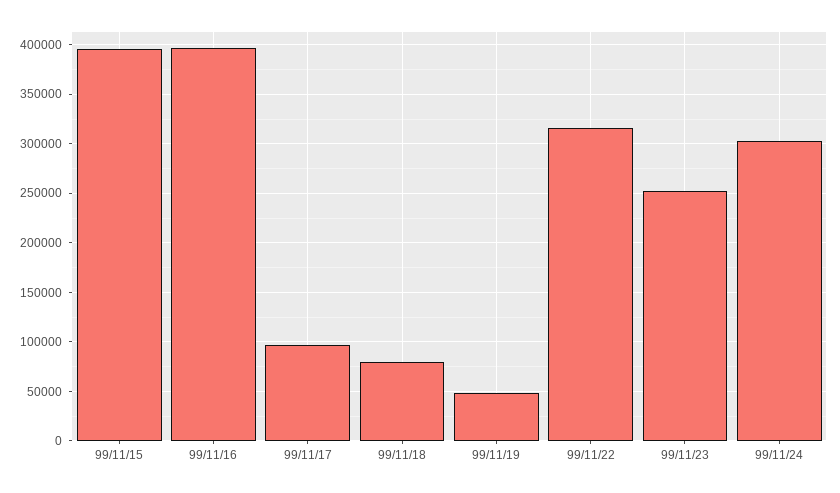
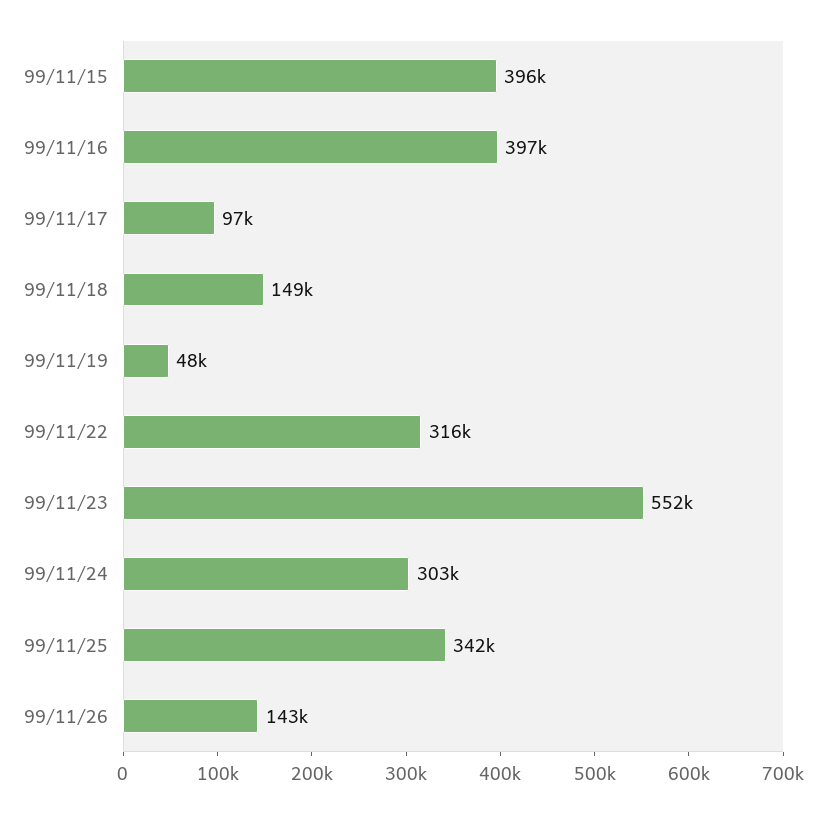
99/11/18: 80000 -> 149000
99/11/23: 250000 -> 552000
99/11/25: none -> 342000
99/11/26: none -> 143000

